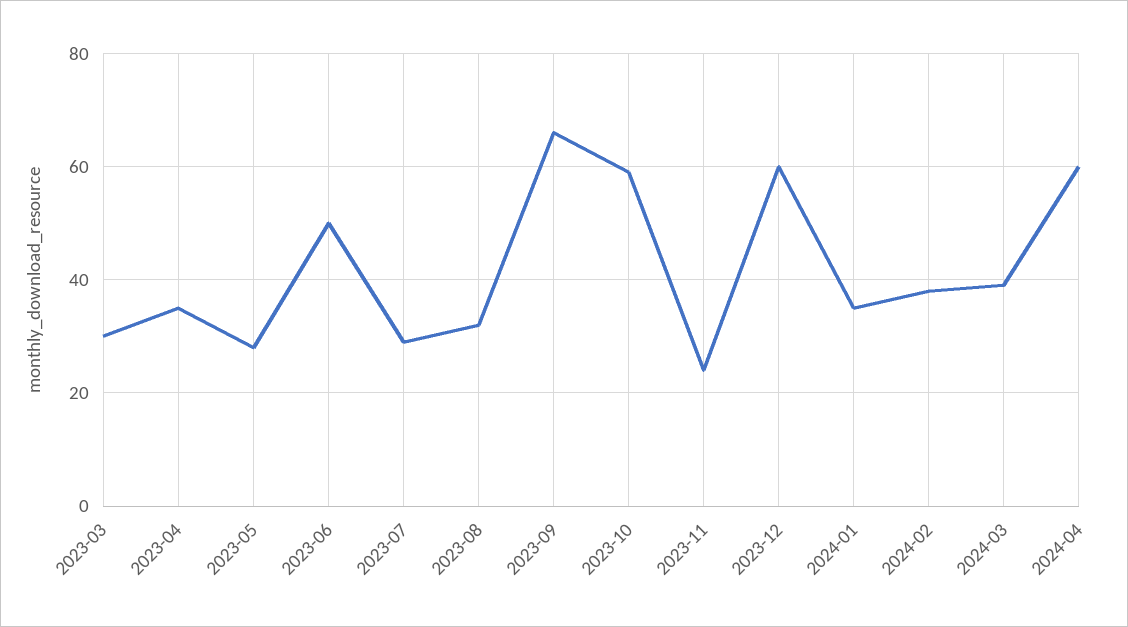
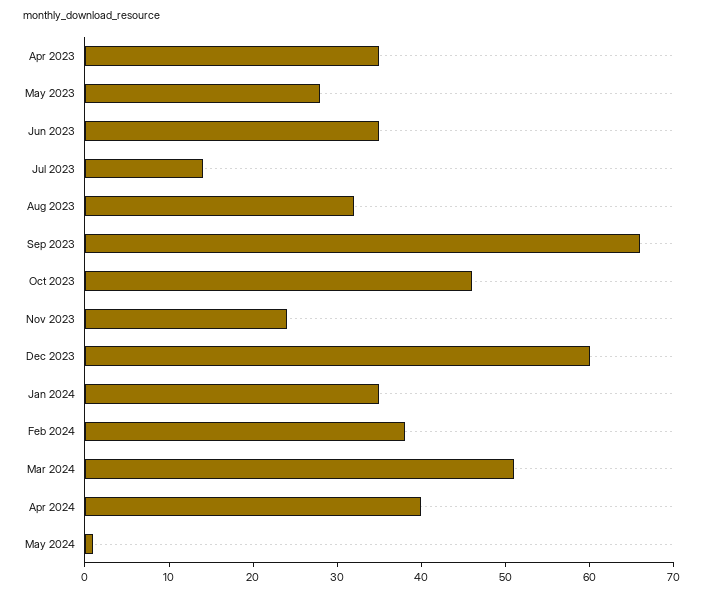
2023-03: 30 -> none
2023-06: 50 -> 35
2023-07: 30 -> 14
2023-10: 60 -> 46
2024-03: 40 -> 51
2024-04: 60 -> 40
May 2024: none -> 1

